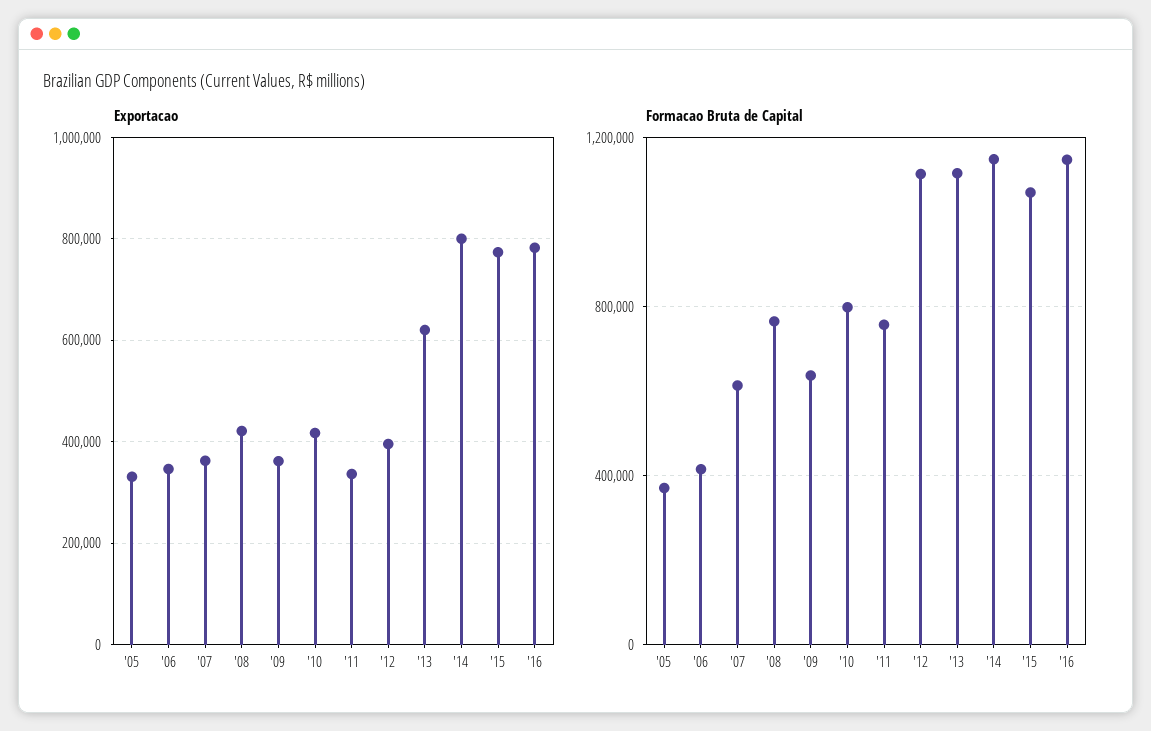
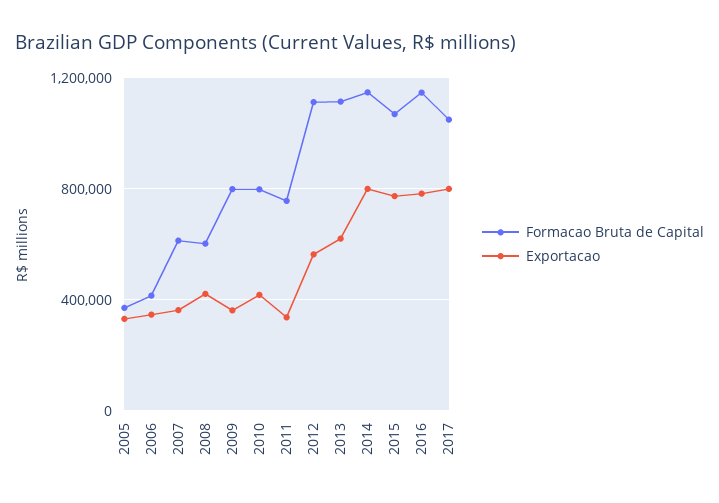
Exportacao, '12: 400000 -> 550000
Formacao Bruta de Capital, '08: 750000 -> 600000
Formacao Bruta de Capital, '09: 650000 -> 800000
Formacao Bruta de Capital, 2017: none -> 1050000
Exportacao, 2017: none -> 800000

